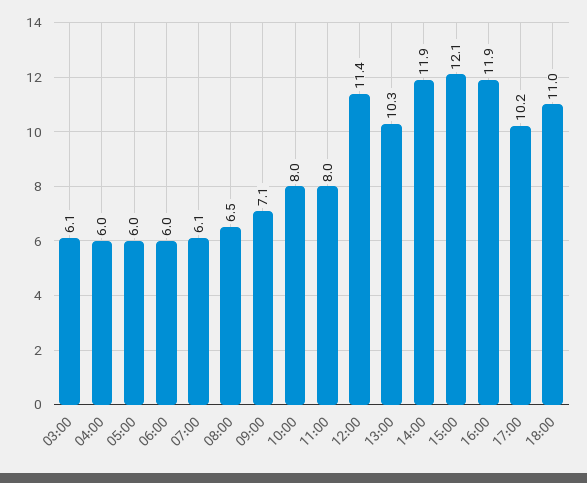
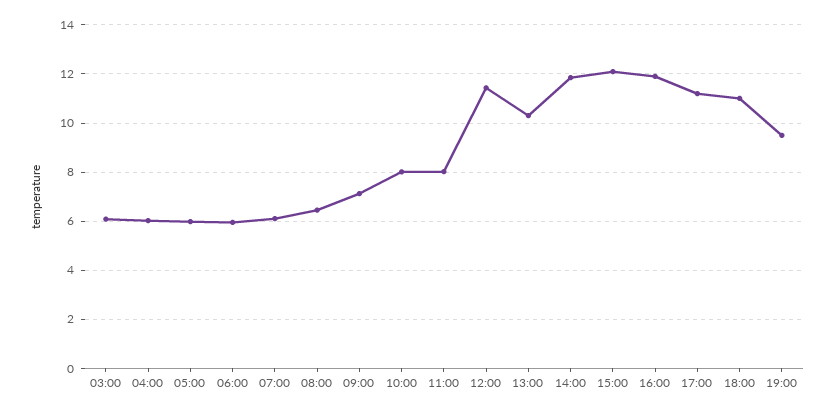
17:00: 10.2 -> 11.25
19:00: none -> 9.5

